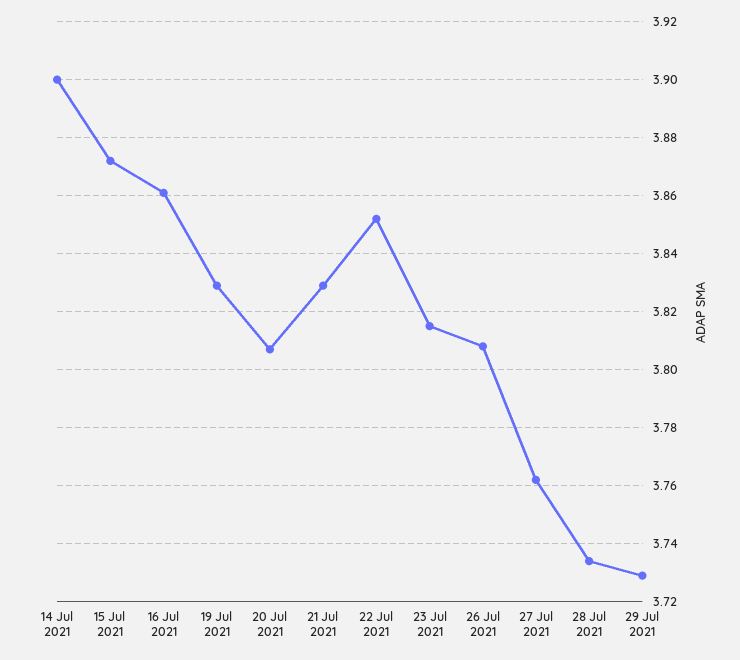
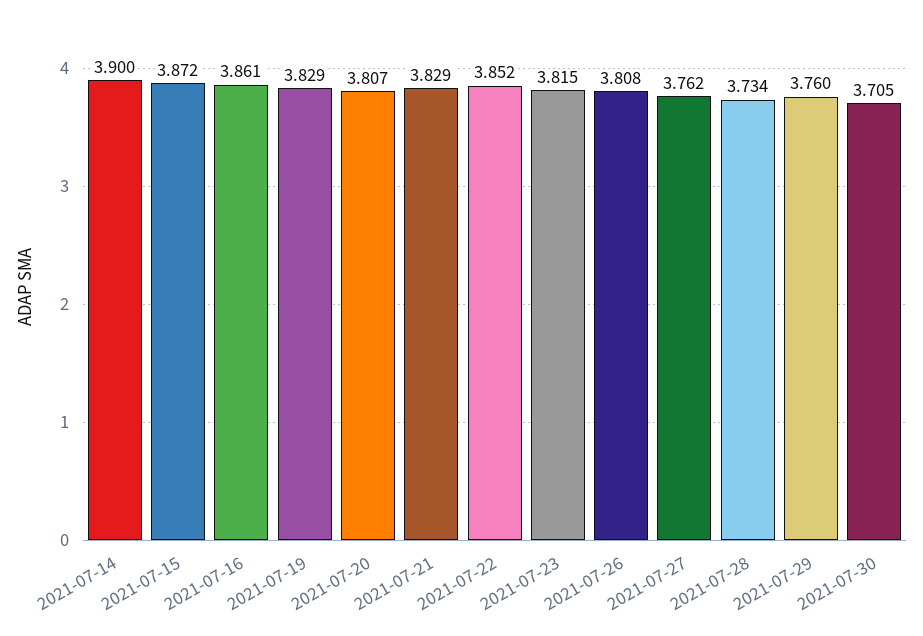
29 Jul 2021: 3.73 -> 3.76
2021-07-30: none -> 3.705

